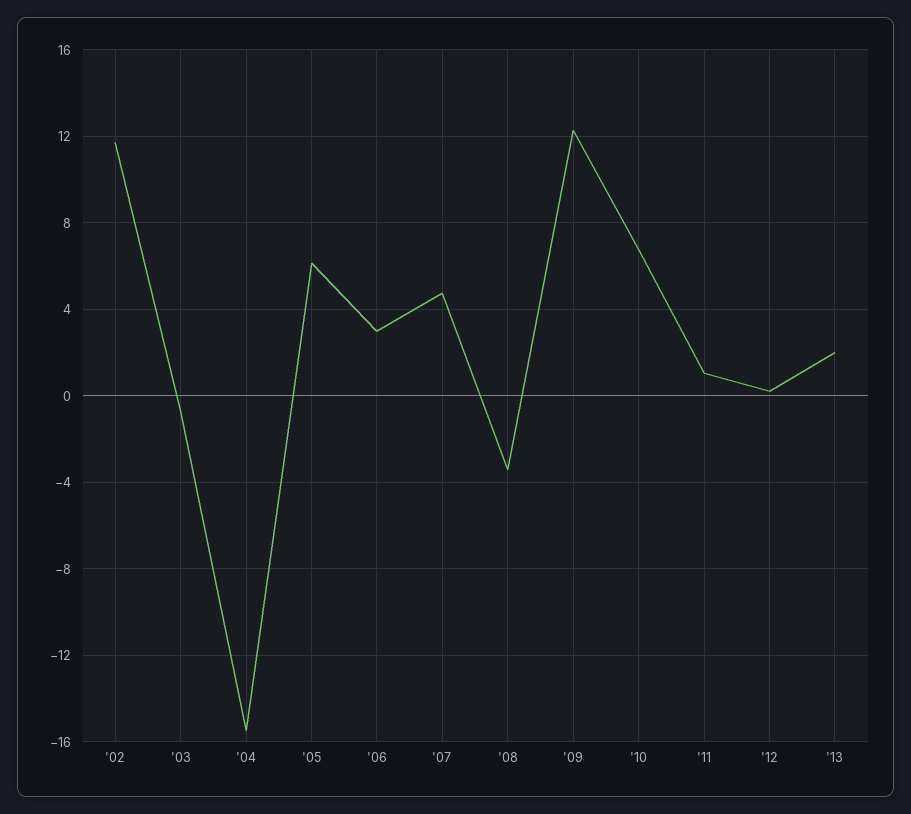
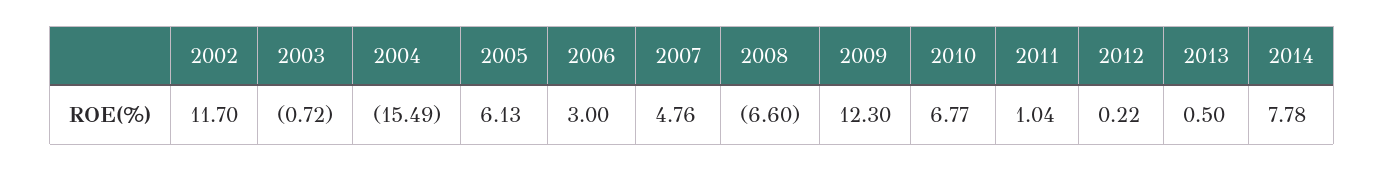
'08: -3.5 -> -6.6
'13: 2 -> 0.5
2014: none -> 7.78

